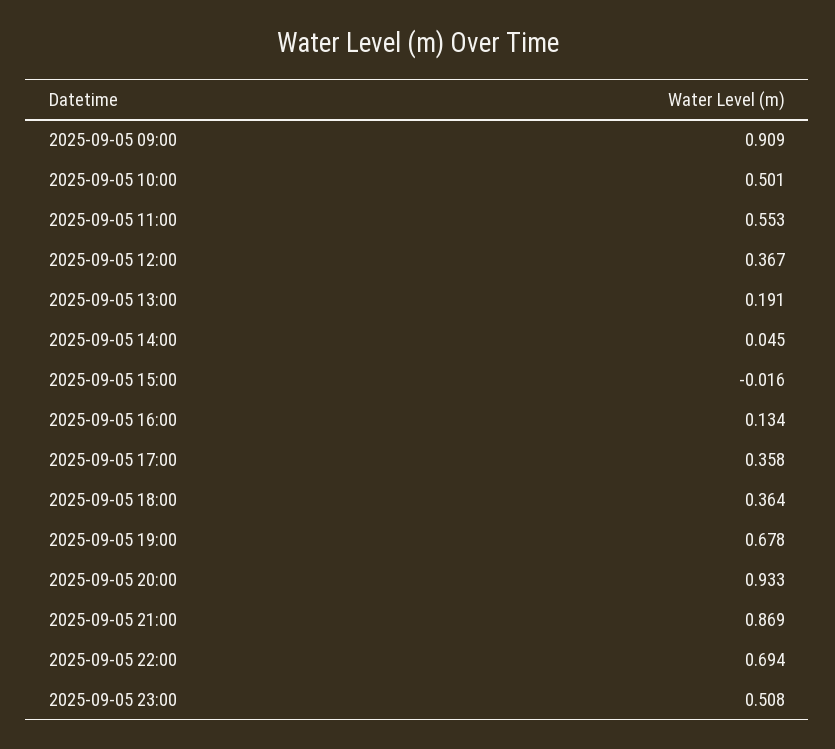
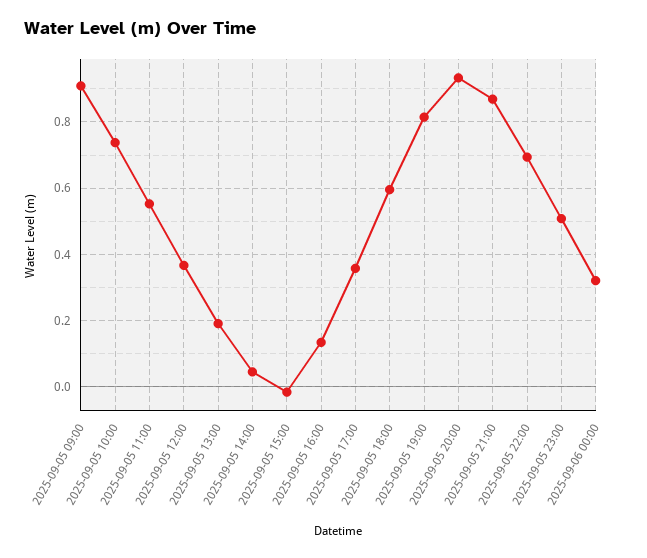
2025-09-05 10:00: 0.501 -> 0.74
2025-09-05 18:00: 0.364 -> 0.6
2025-09-05 19:00: 0.678 -> 0.82
2025-09-06 00:00: none -> 0.32

